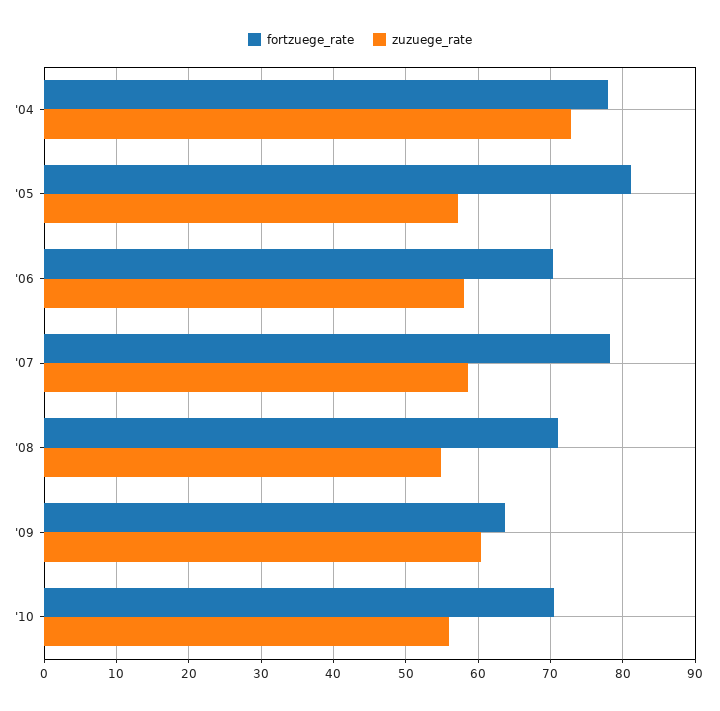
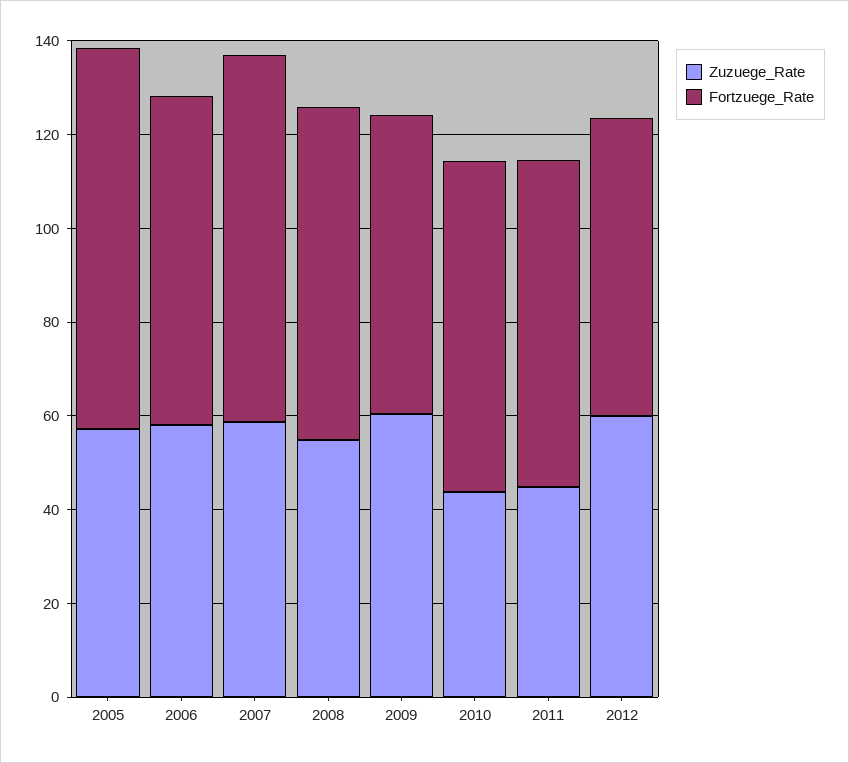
fortzuege_rate, '04: 78 -> none
zuzuege_rate, '04: 73 -> none
zuzuege_rate, '10: 56 -> 45
zuzuege_rate, 2011: none -> 45
fortzuege_rate, 2011: none -> 70
zuzuege_rate, 2012: none -> 60
fortzuege_rate, 2012: none -> 65

